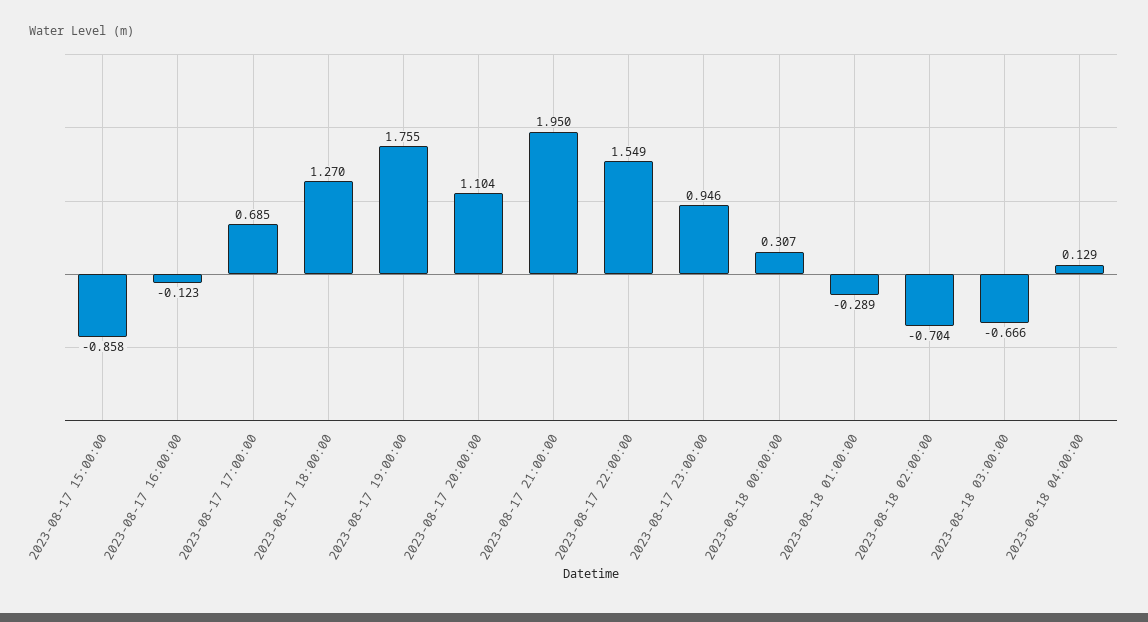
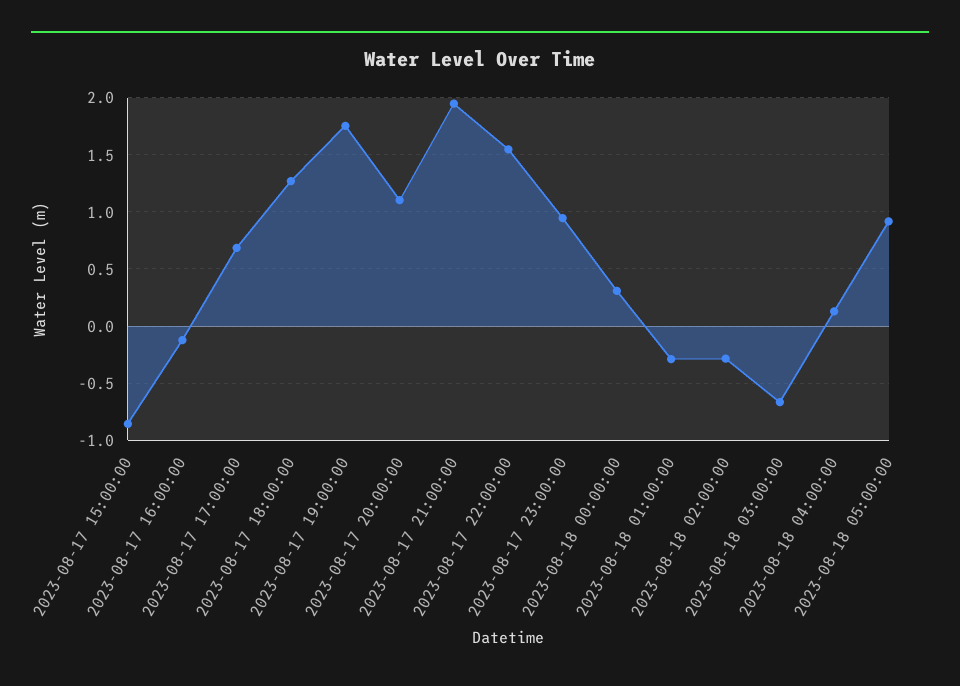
2023-08-18 02:00:00: -0.704 -> -0.3
2023-08-18 05:00:00: none -> 0.9

